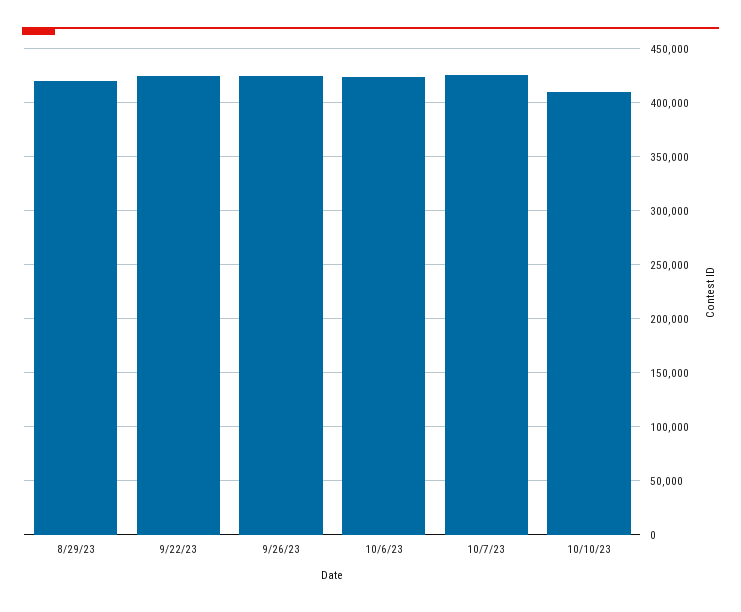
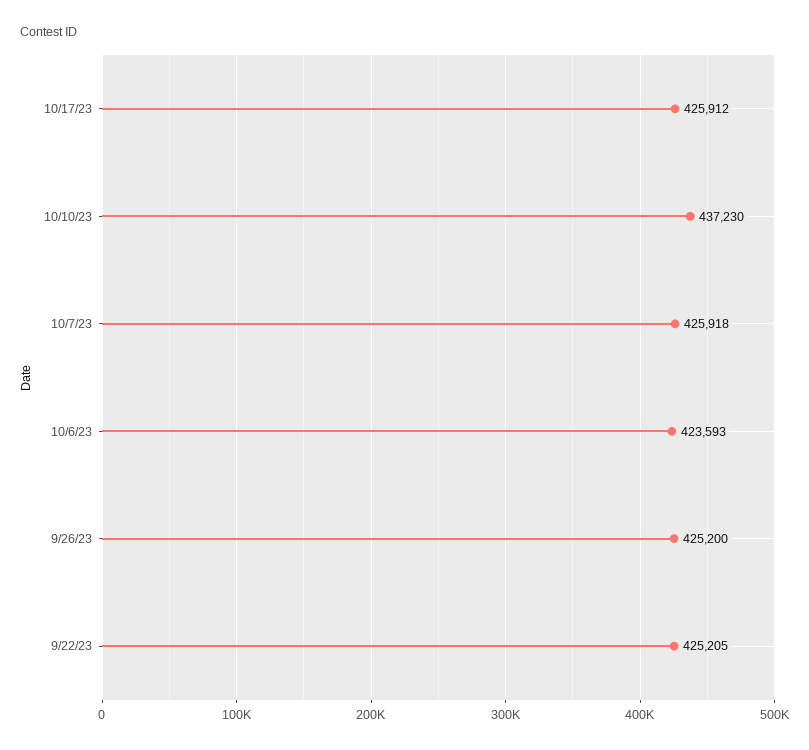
8/29/23: 420000 -> none
10/10/23: 410000 -> 437230
10/17/23: none -> 425912

